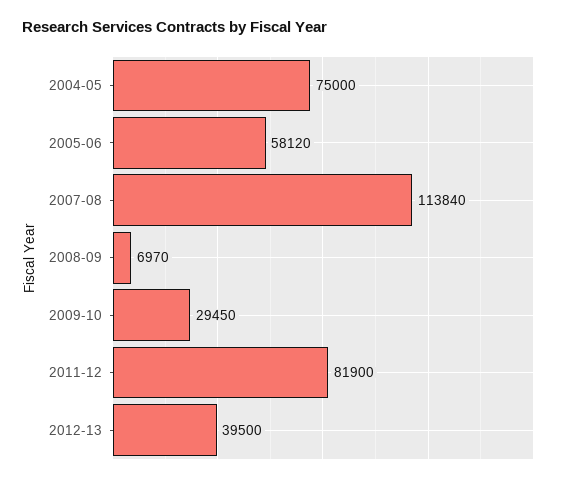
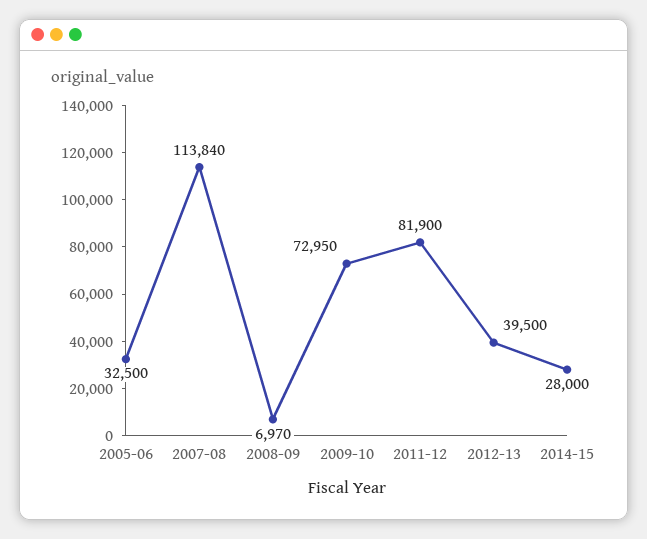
2004-05: 75000 -> none
2005-06: 58120 -> 32500
2009-10: 29450 -> 72950
2014-15: none -> 28000

